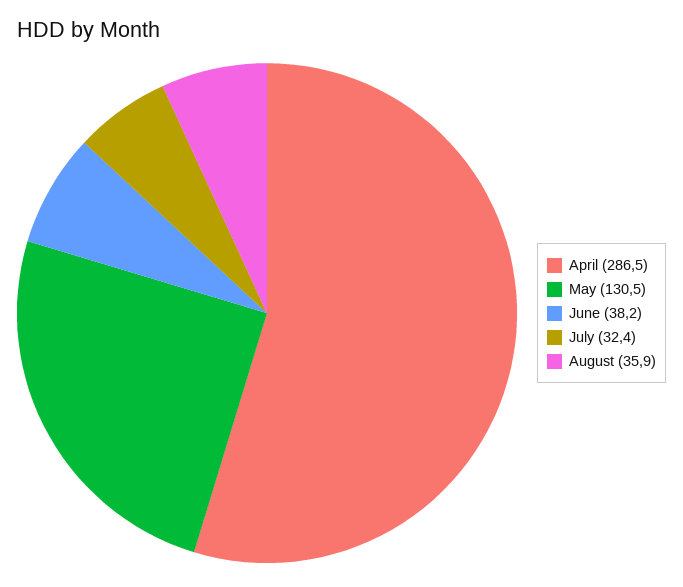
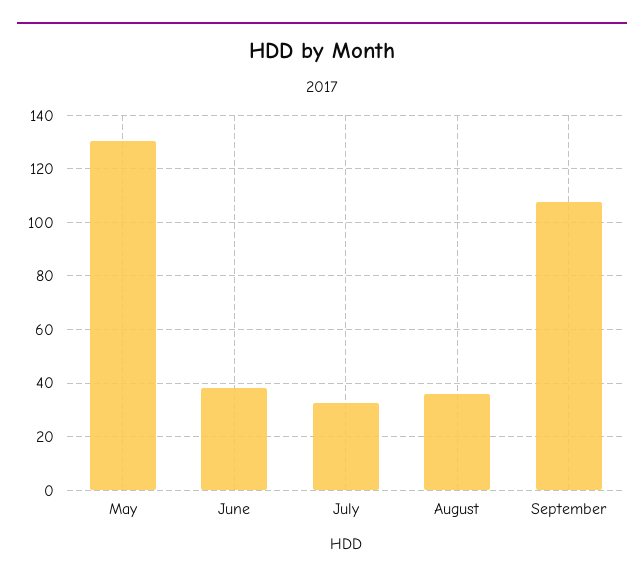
April: 286.5 -> none
September: none -> 107.5

